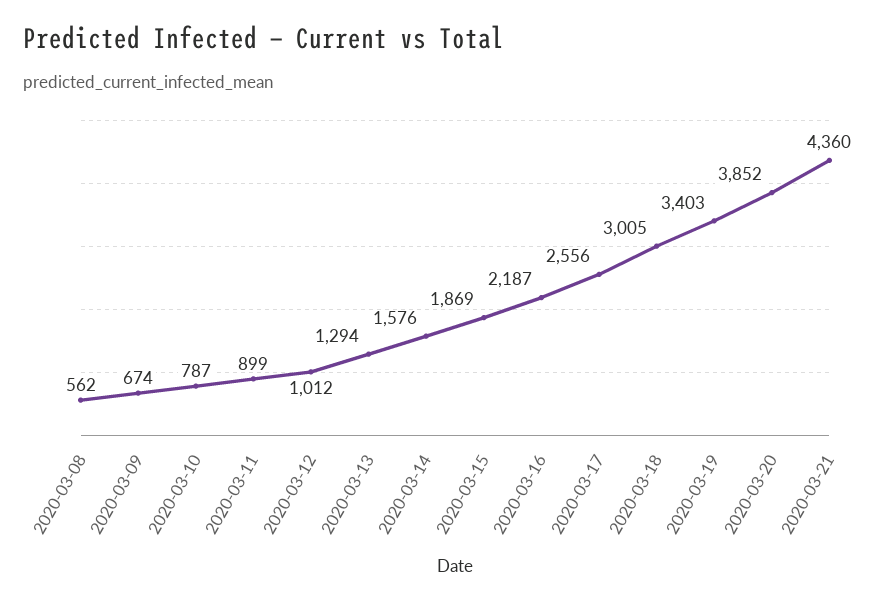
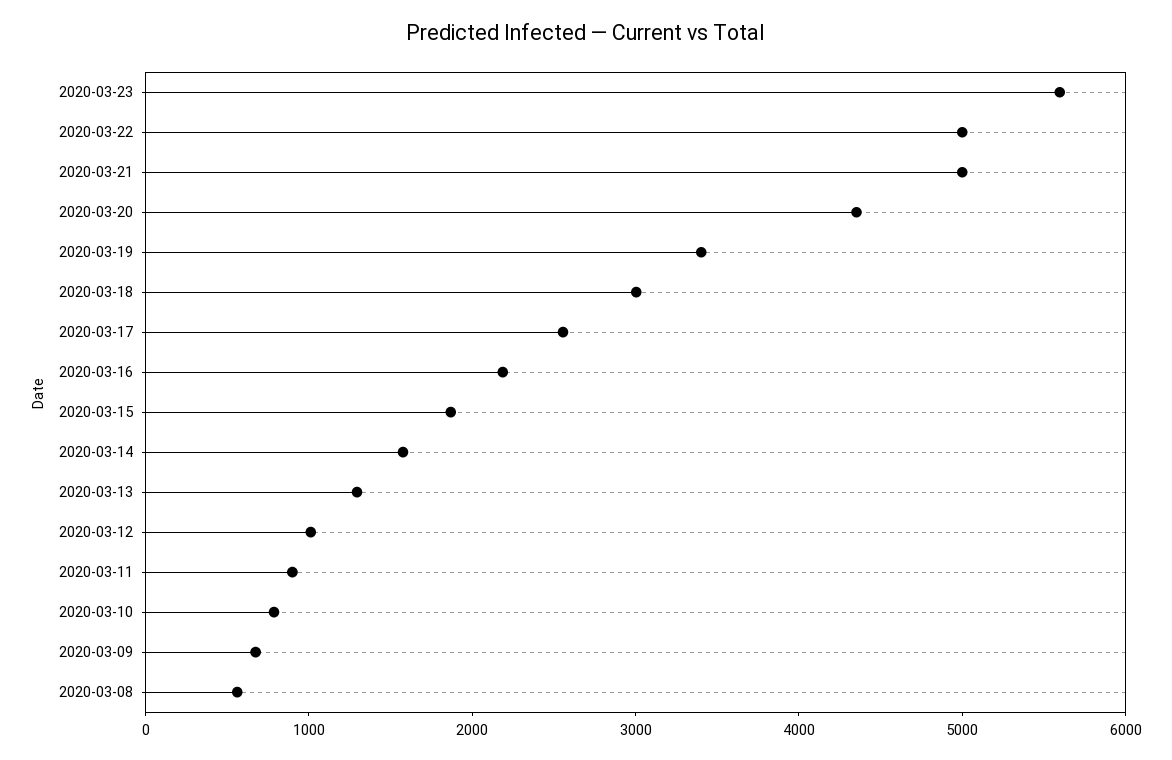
2020-03-20: 3852 -> 4400
2020-03-21: 4360 -> 5000
2020-03-23: none -> 5600
2020-03-22: none -> 5000

